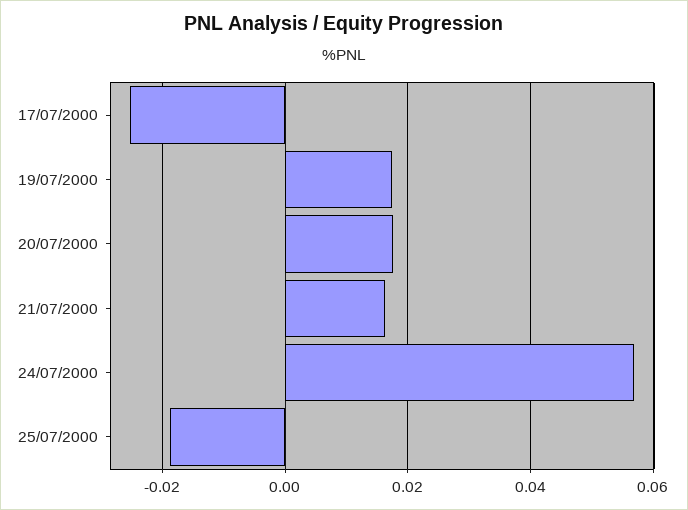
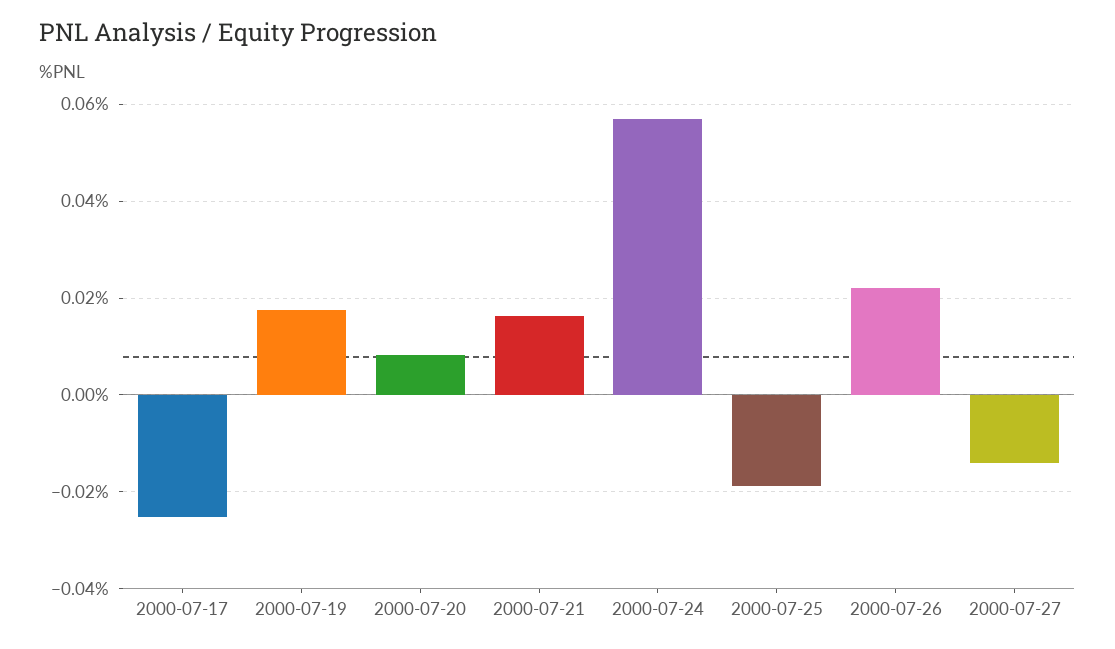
20/07/2000: 0.018 -> 0.008
2000-07-26: none -> 0.022
2000-07-27: none -> -0.014

